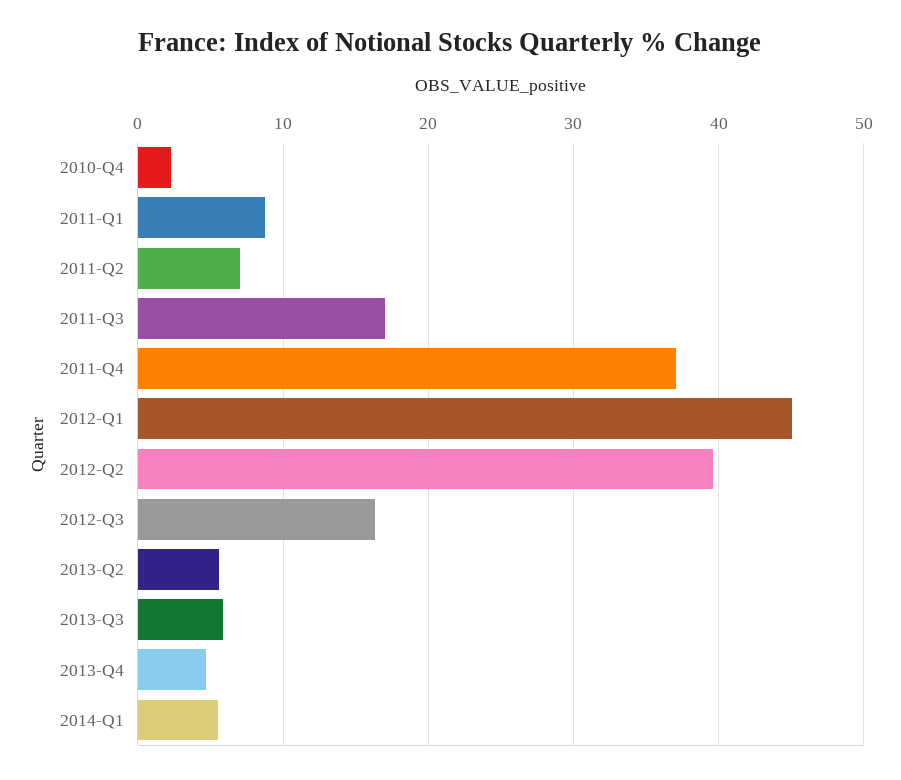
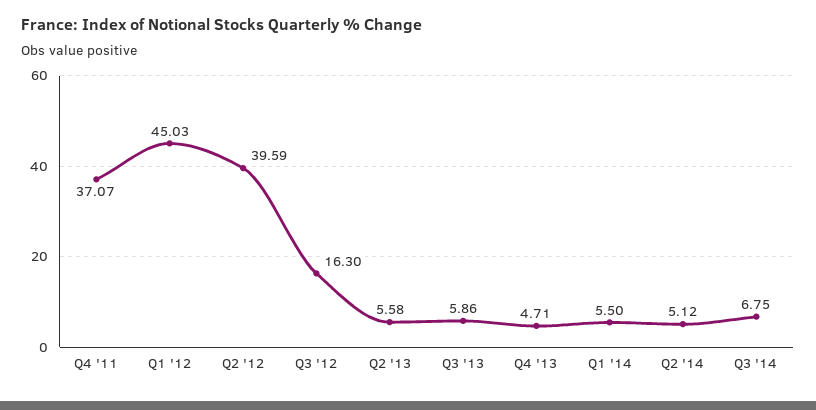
2010-Q4: 2 -> none
2011-Q1: 9 -> none
2011-Q2: 7 -> none
2011-Q3: 17 -> none
Q2 '14: none -> 5.12
Q3 '14: none -> 6.75

